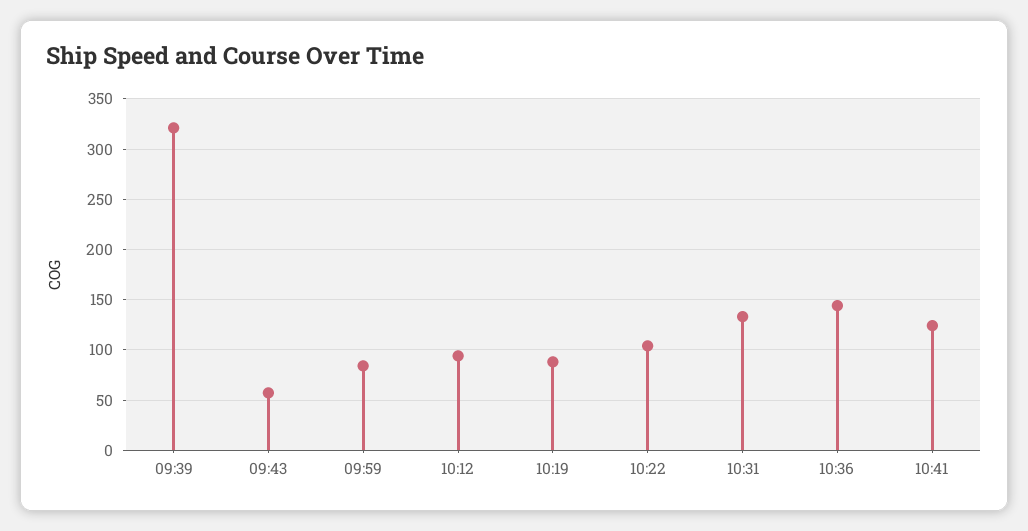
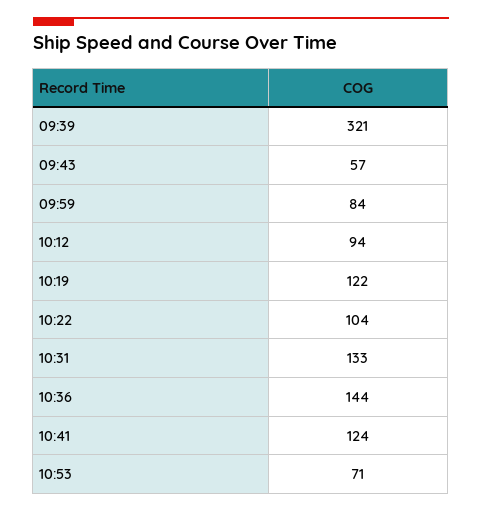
10:19: 90 -> 122
10:53: none -> 71

